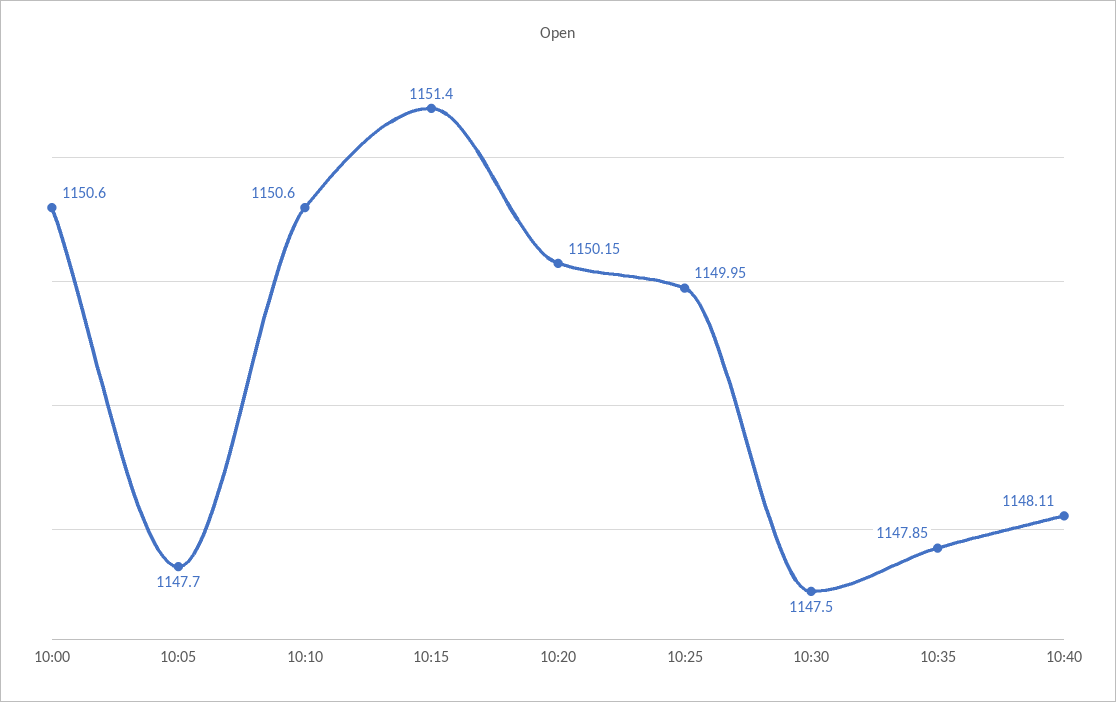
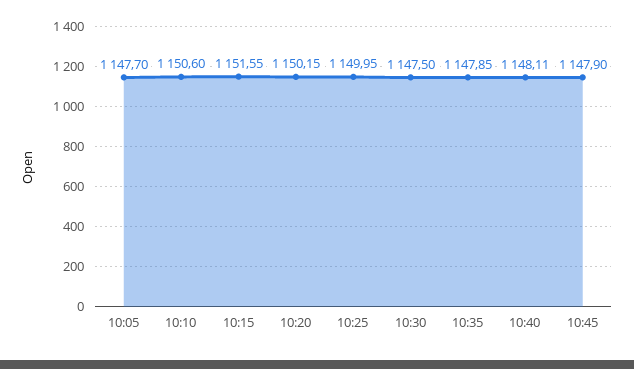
10:00: 1150.6 -> none
10:15: 1151.4 -> 1151.55
10:45: none -> 1147.9

